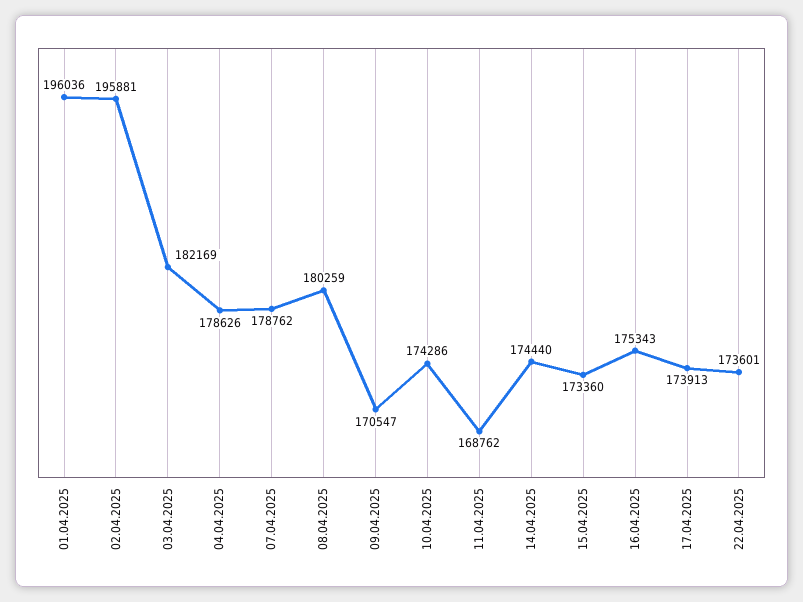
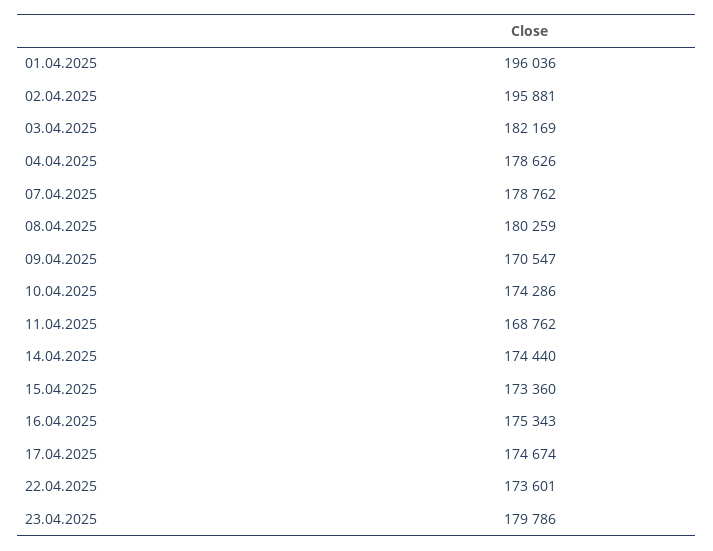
17.04.2025: 173913 -> 174674
23.04.2025: none -> 179786

